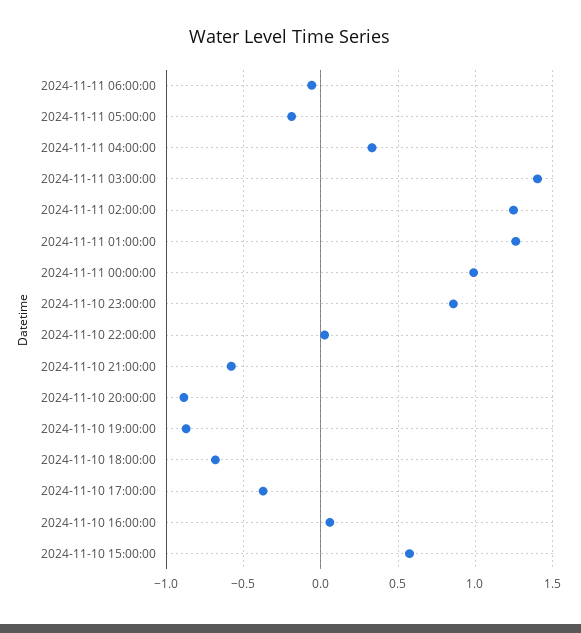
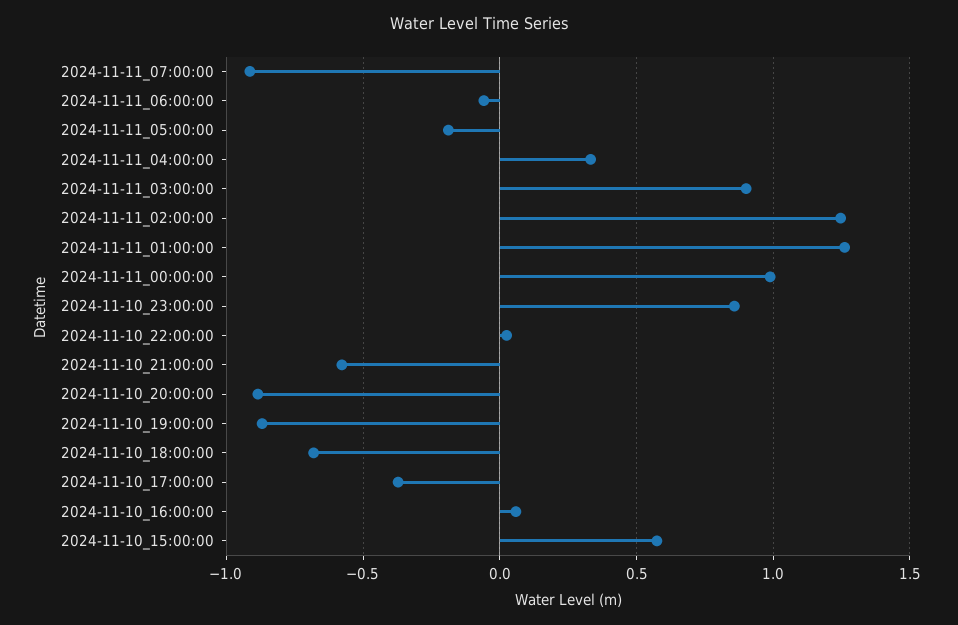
2024-11-11 03:00:00: 1.4 -> 0.9
2024-11-11_07:00:00: none -> -0.9

